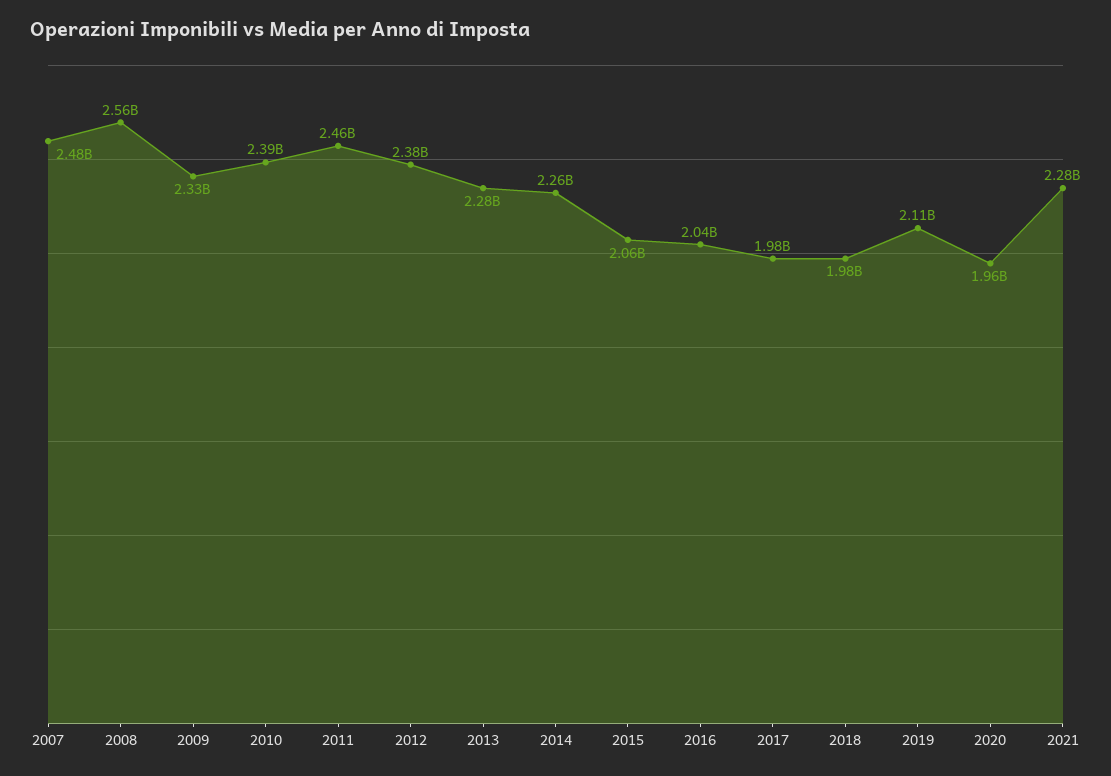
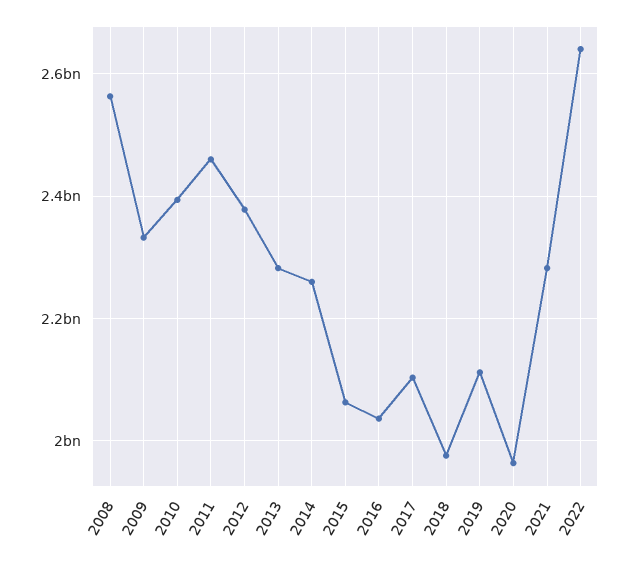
2007: 2480000000 -> none
2017: 1980000000 -> 2100000000
2022: none -> 2640000000

